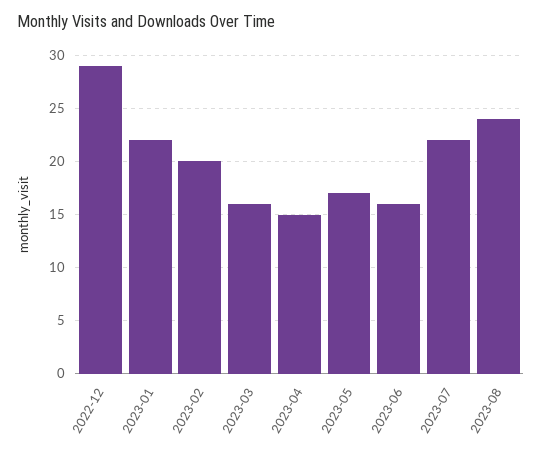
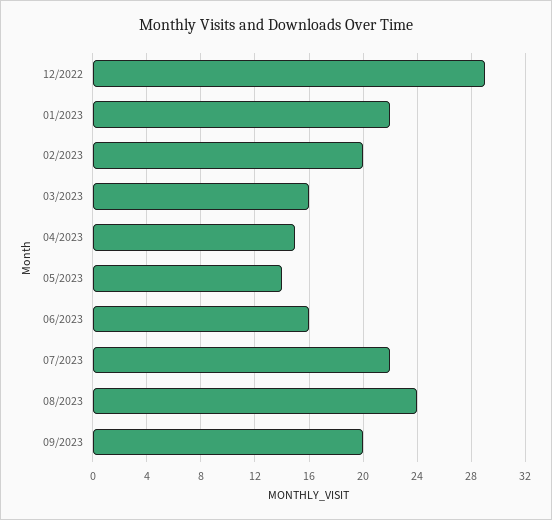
2023-05: 17 -> 14
09/2023: none -> 20

